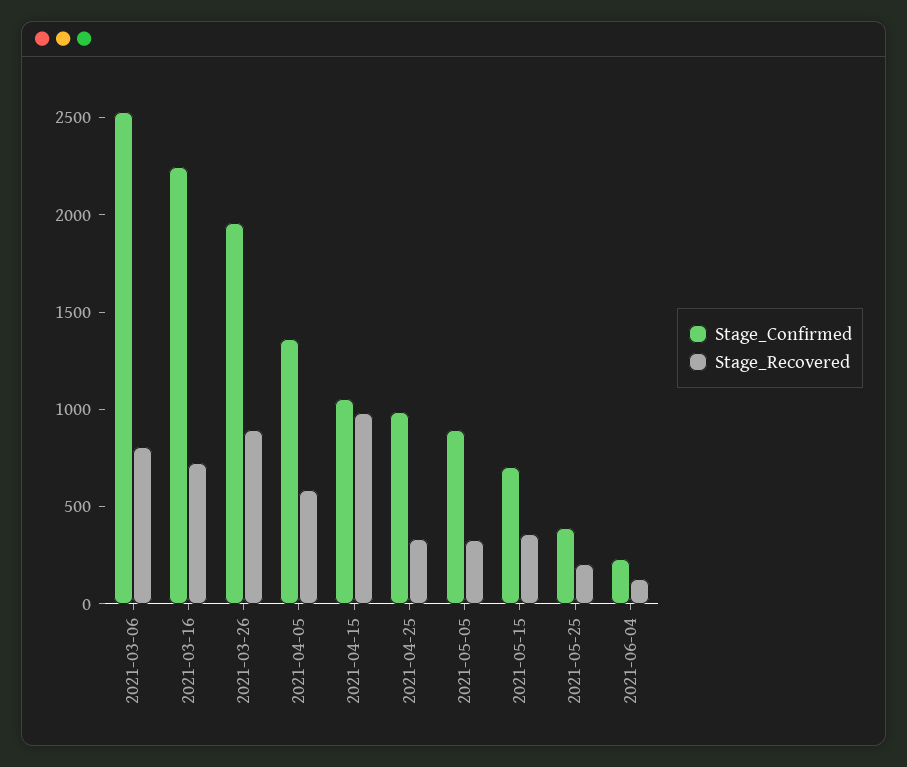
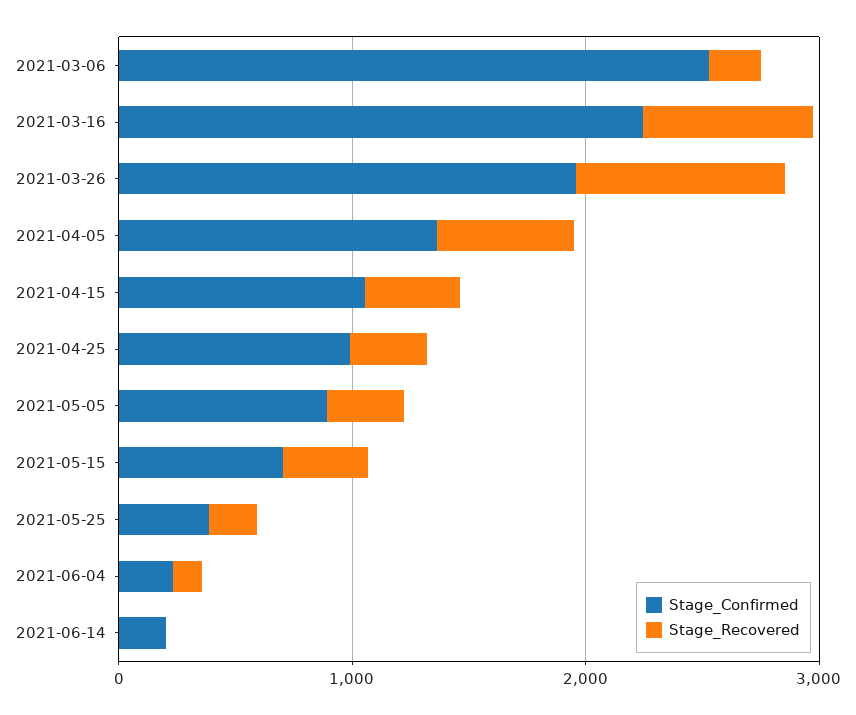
Stage_Recovered, 2021-03-06: 800 -> 200
Stage_Recovered, 2021-04-15: 1000 -> 400
Stage_Confirmed, 2021-06-14: none -> 200
Stage_Recovered, 2021-06-14: none -> 0

